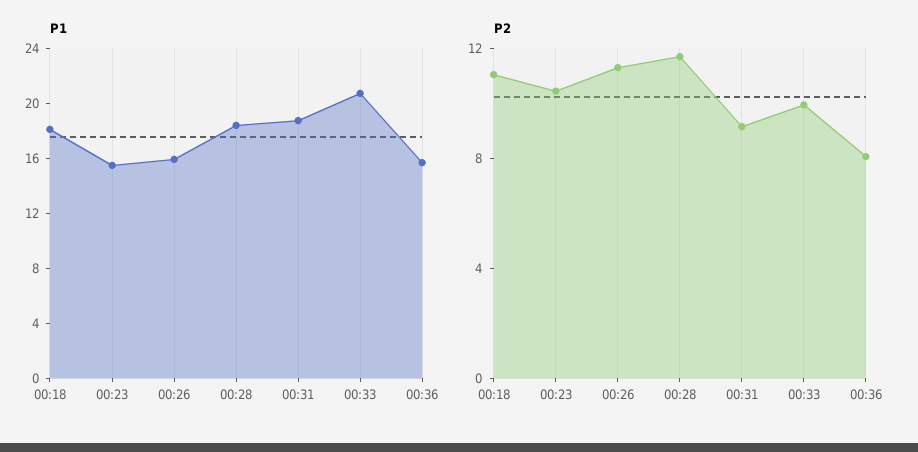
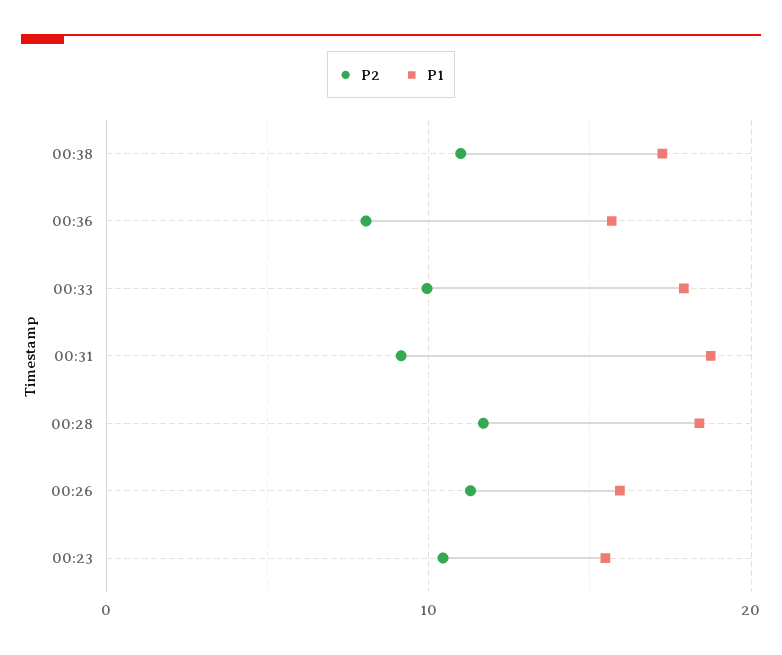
P1, 00:18: 18 -> none
P1, 00:33: 21 -> 18
P2, 00:18: 11 -> none
P2, 00:38: none -> 11
P1, 00:38: none -> 17

